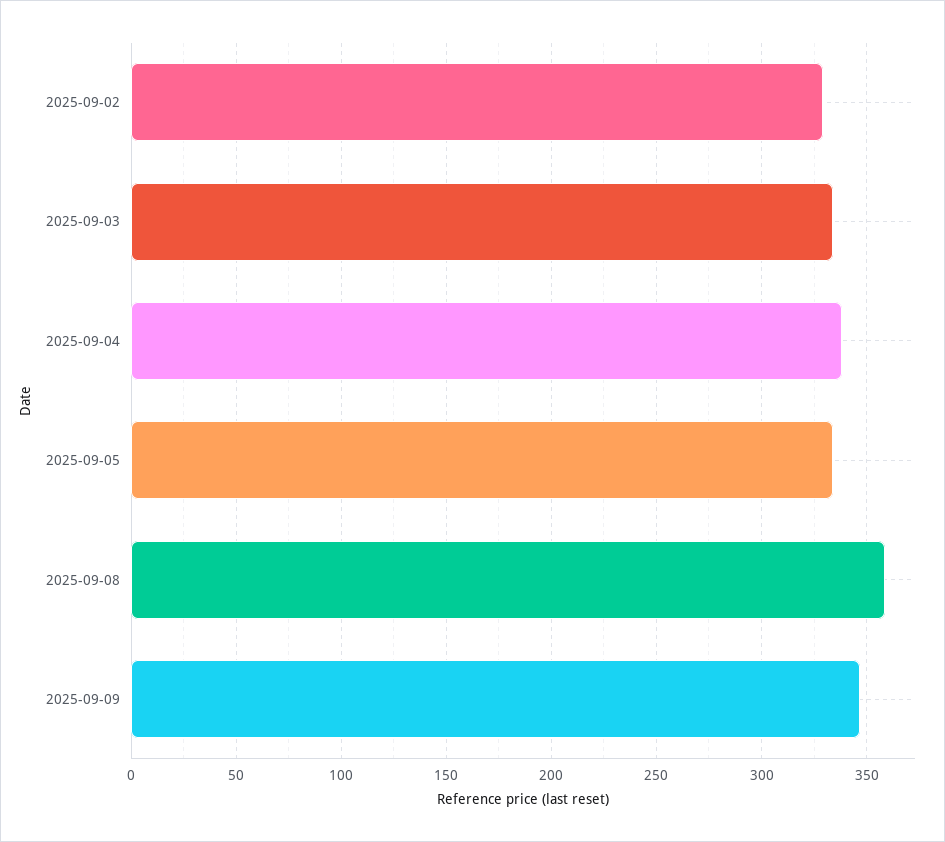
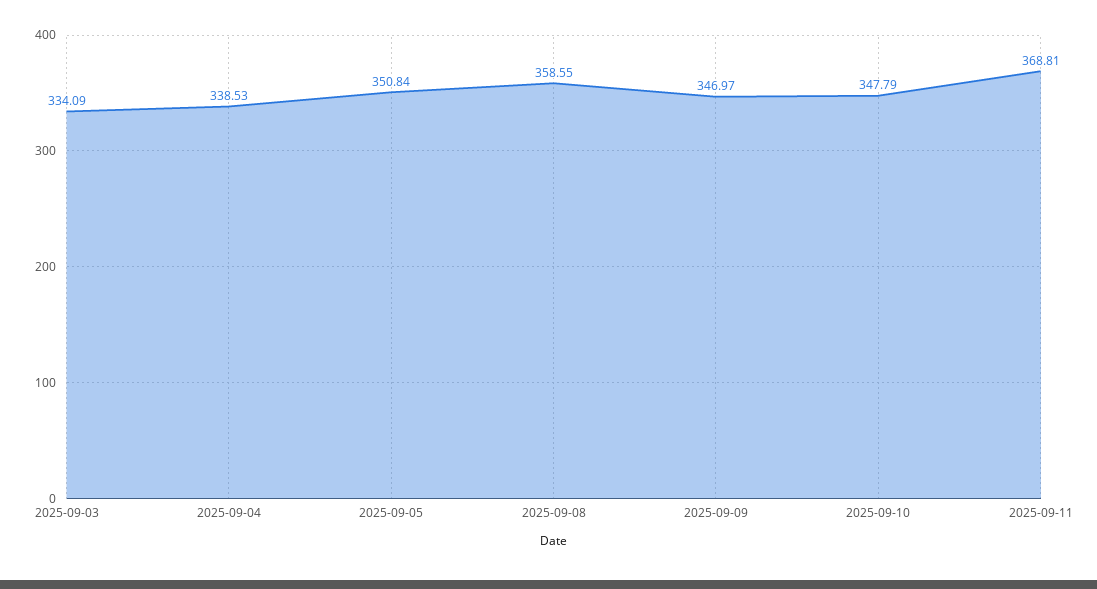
2025-09-02: 330 -> none
2025-09-05: 335 -> 350.84
2025-09-10: none -> 347.79
2025-09-11: none -> 368.81

